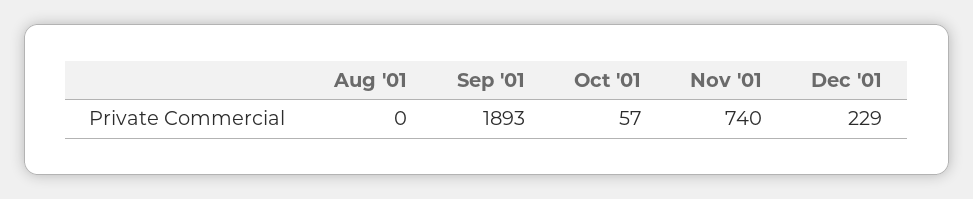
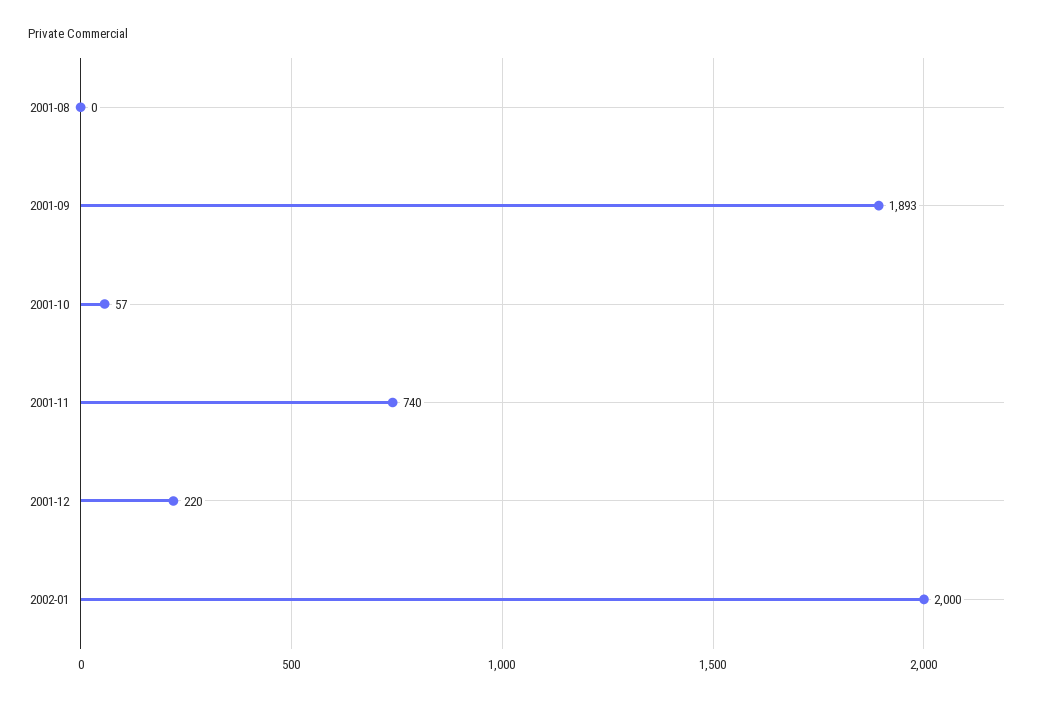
Dec '01: 229 -> 220
2002-01: none -> 2000

